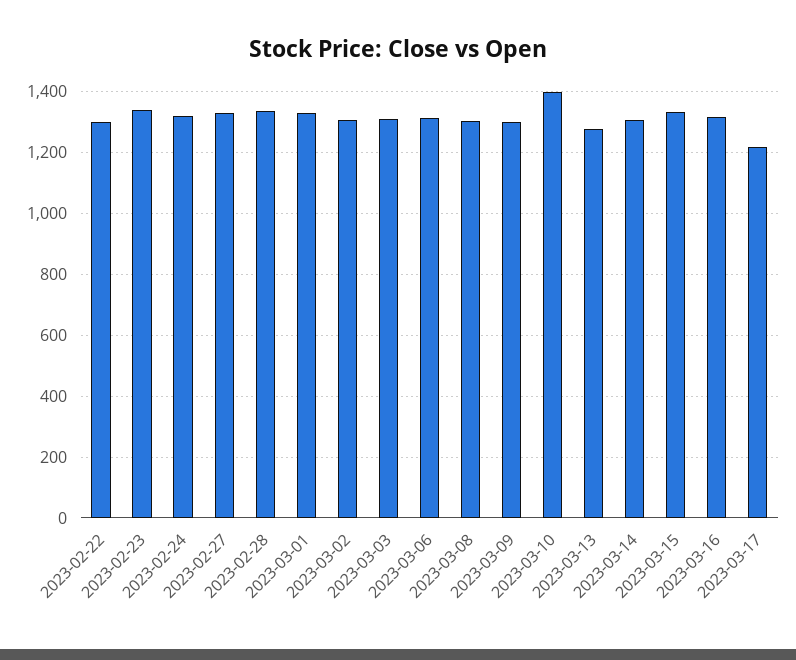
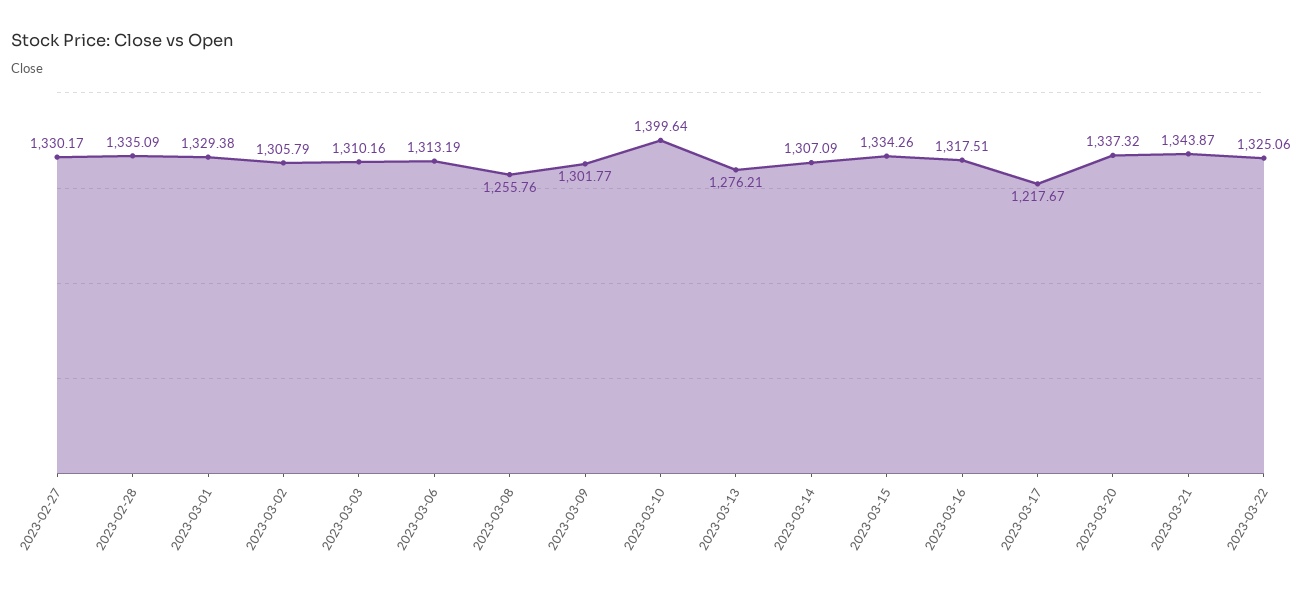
2023-02-22: 1300 -> none
2023-02-23: 1340 -> none
2023-02-24: 1320 -> none
2023-03-08: 1300 -> 1255.76
2023-03-20: none -> 1337.32
2023-03-21: none -> 1343.87
2023-03-22: none -> 1325.06

